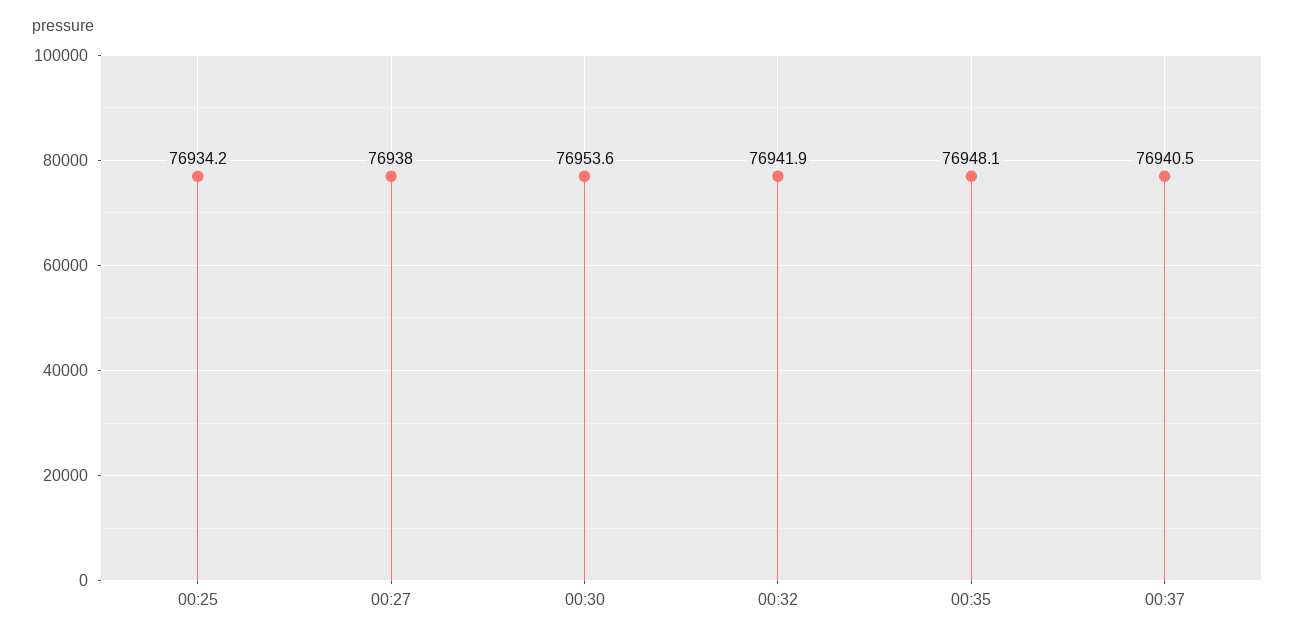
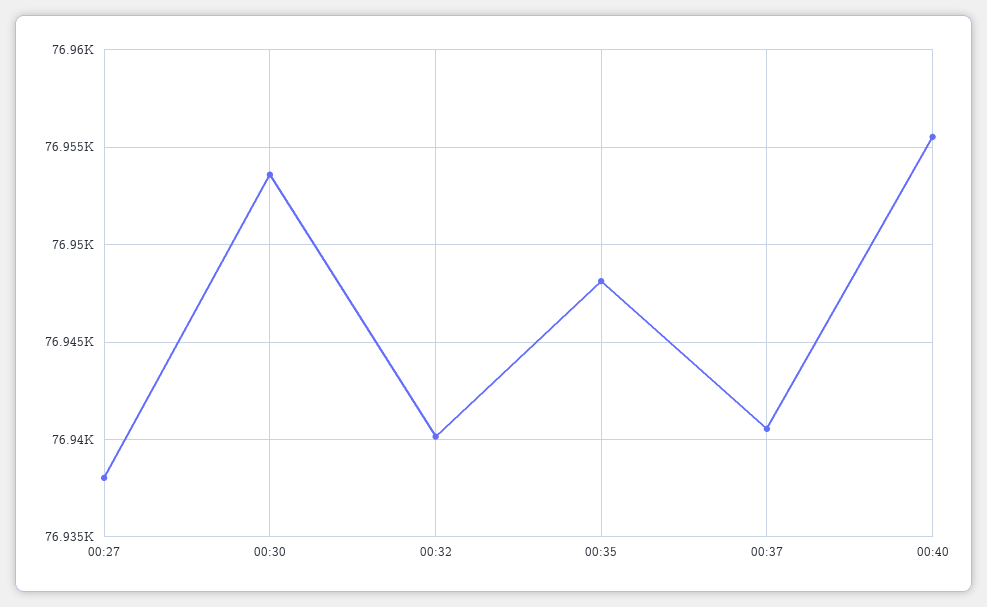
00:25: 76934.2 -> none
00:32: 76941.9 -> 76940
00:40: none -> 76955.5

